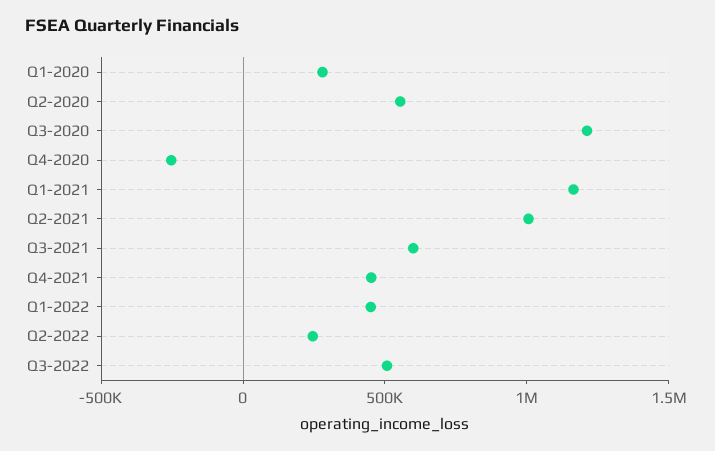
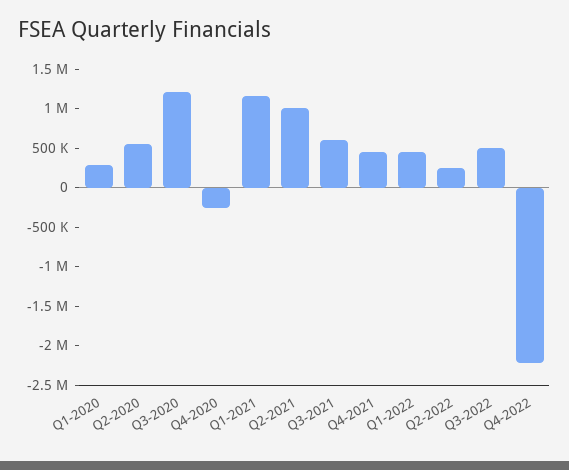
Q4-2022: none -> -2250000

